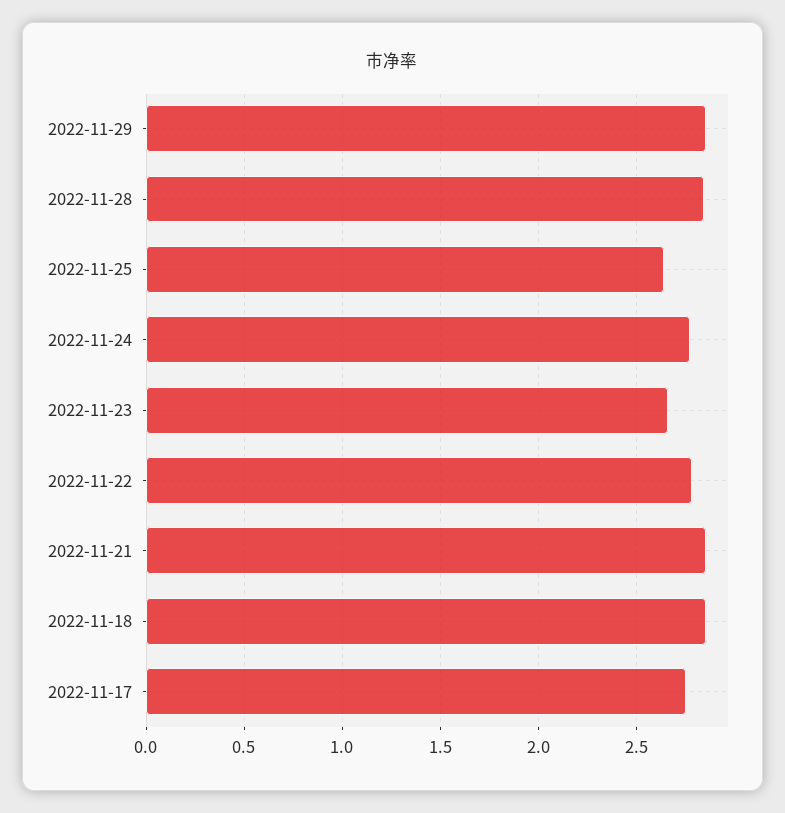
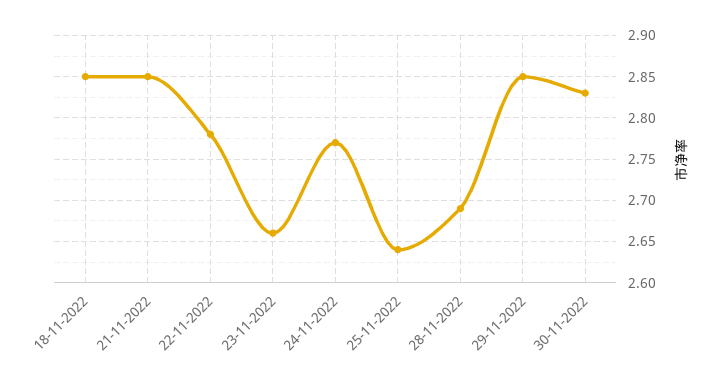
2022-11-28: 2.85 -> 2.69
2022-11-17: 2.75 -> none
30-11-2022: none -> 2.83

